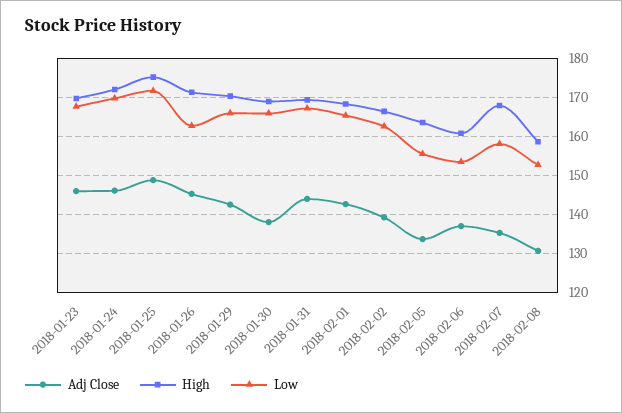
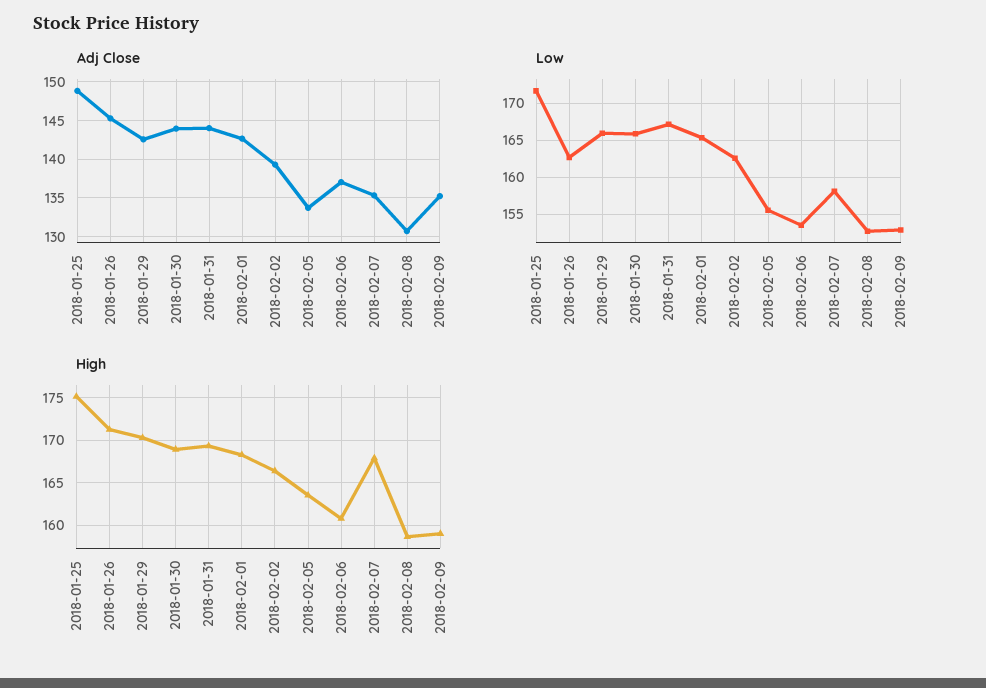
Adj Close, 2018-01-23: 146 -> none
High, 2018-01-23: 170 -> none
Low, 2018-01-23: 168 -> none
Adj Close, 2018-01-24: 146 -> none
High, 2018-01-24: 172 -> none
Low, 2018-01-24: 170 -> none
Adj Close, 2018-01-30: 138 -> 144
Adj Close, 2018-02-09: none -> 135
Low, 2018-02-09: none -> 153
High, 2018-02-09: none -> 159

